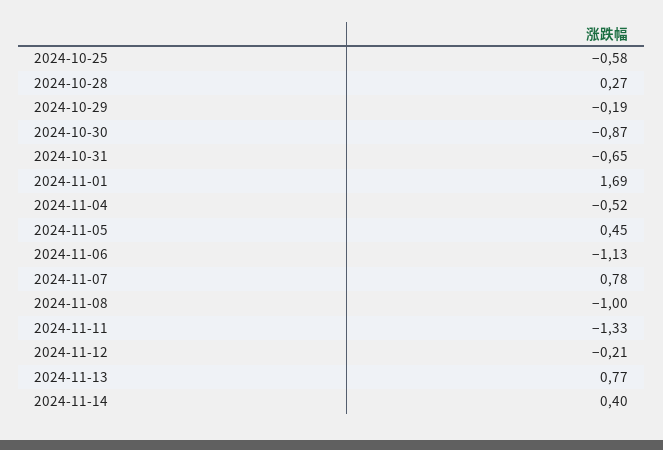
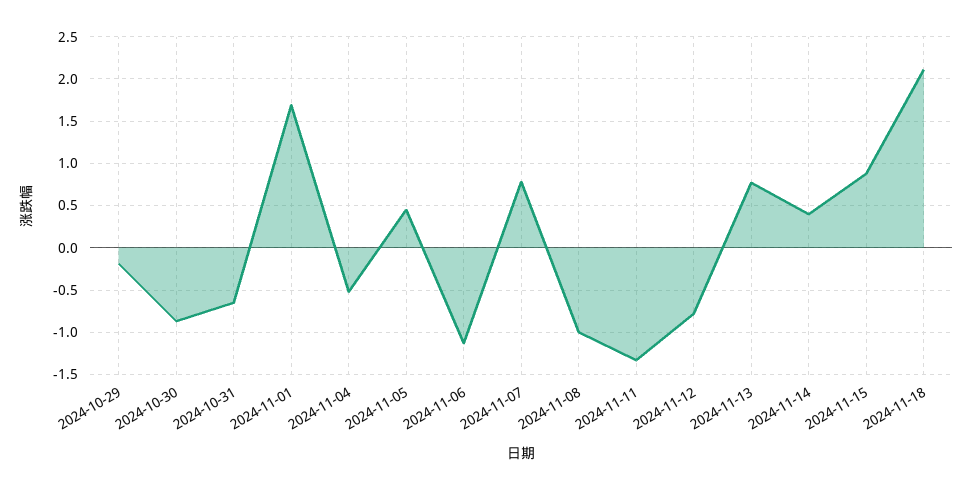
2024-10-25: -0.58 -> none
2024-10-28: 0.27 -> none
2024-11-12: -0.21 -> -0.8
2024-11-15: none -> 0.9
2024-11-18: none -> 2.1

